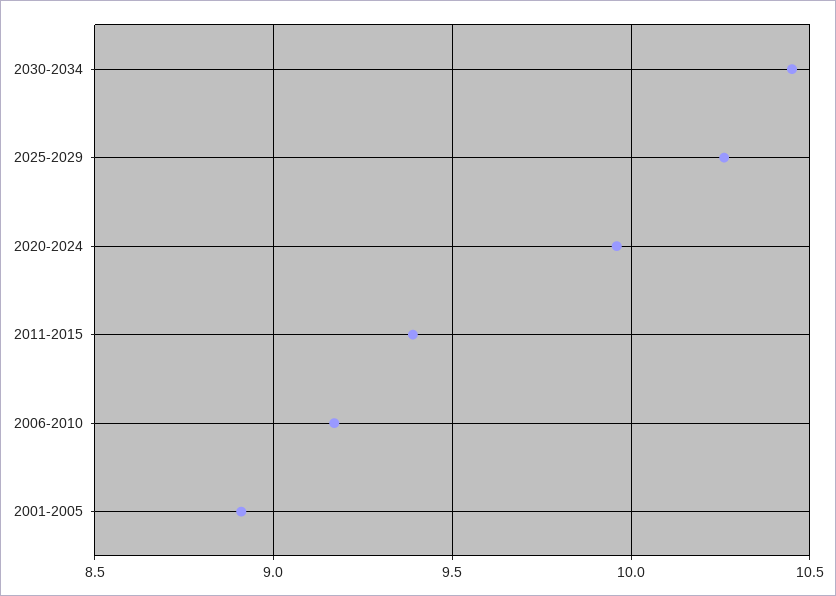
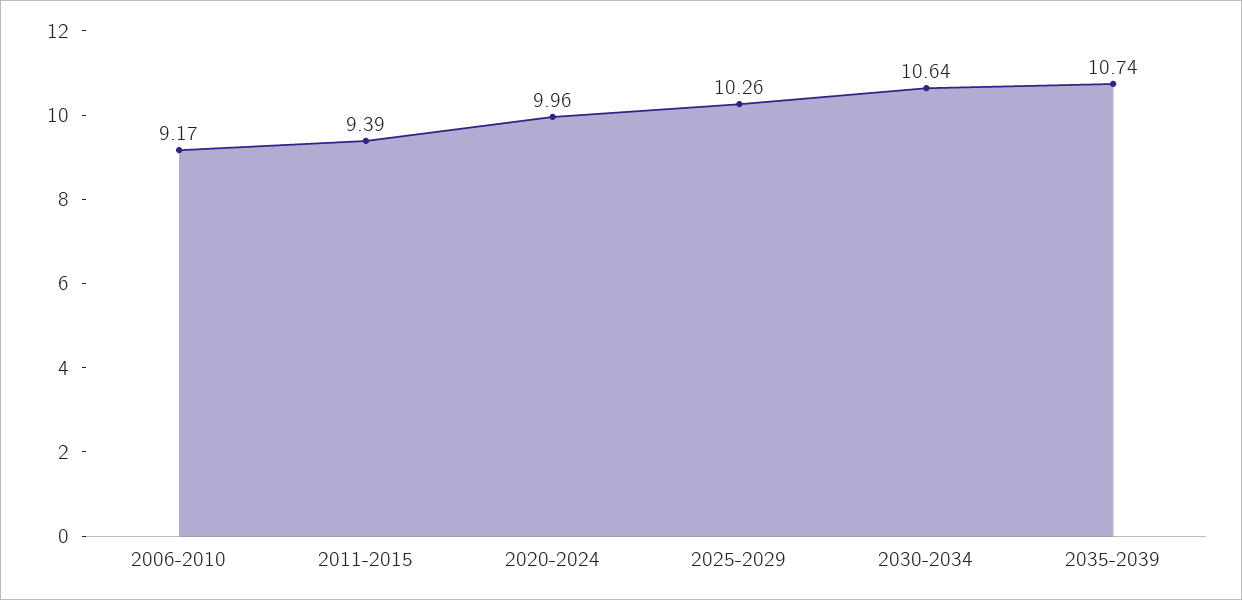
2030-2034: 10.45 -> 10.64
2001-2005: 8.9 -> none
2035-2039: none -> 10.74

